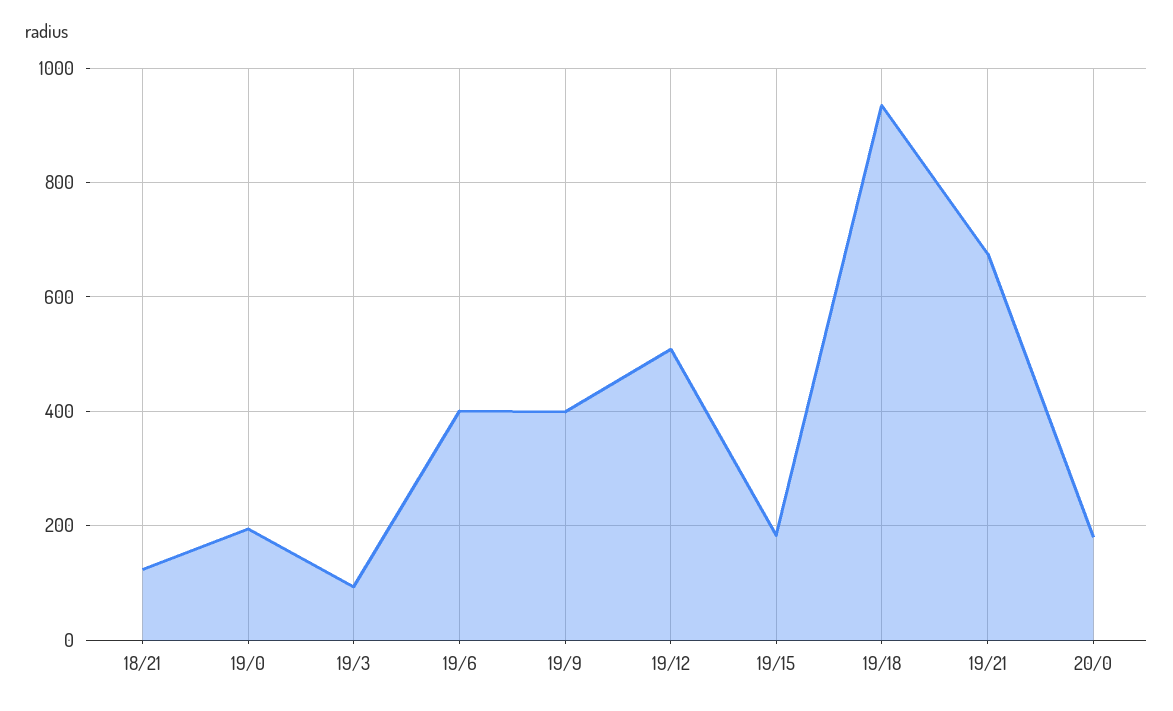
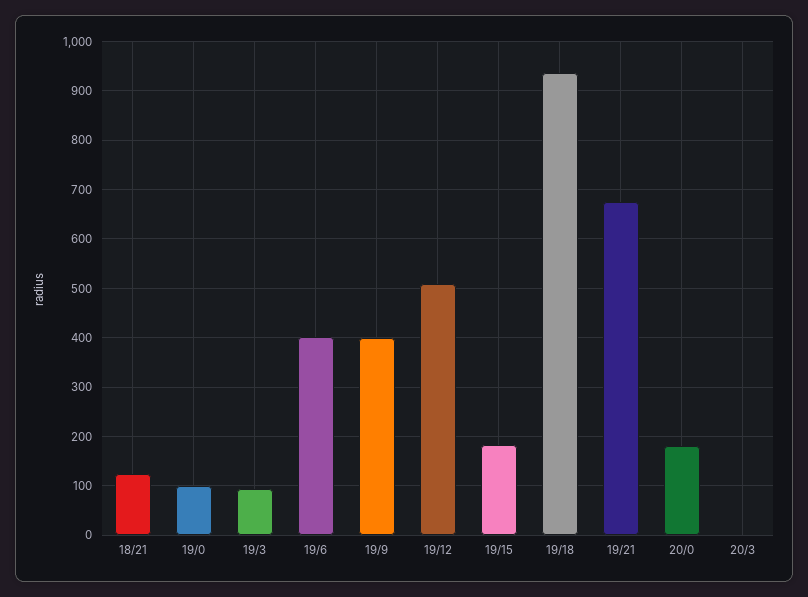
19/0: 200 -> 100
20/3: none -> 0

